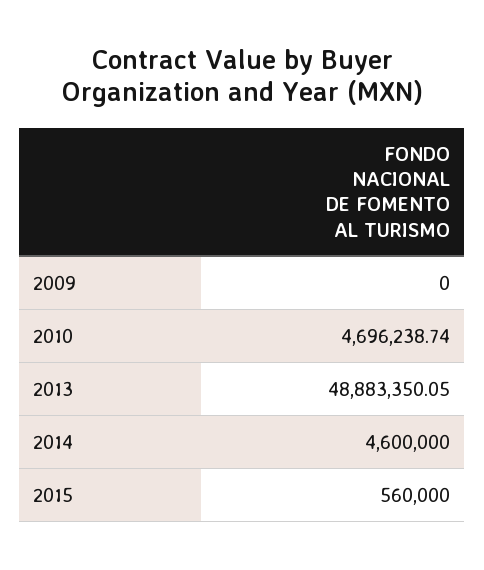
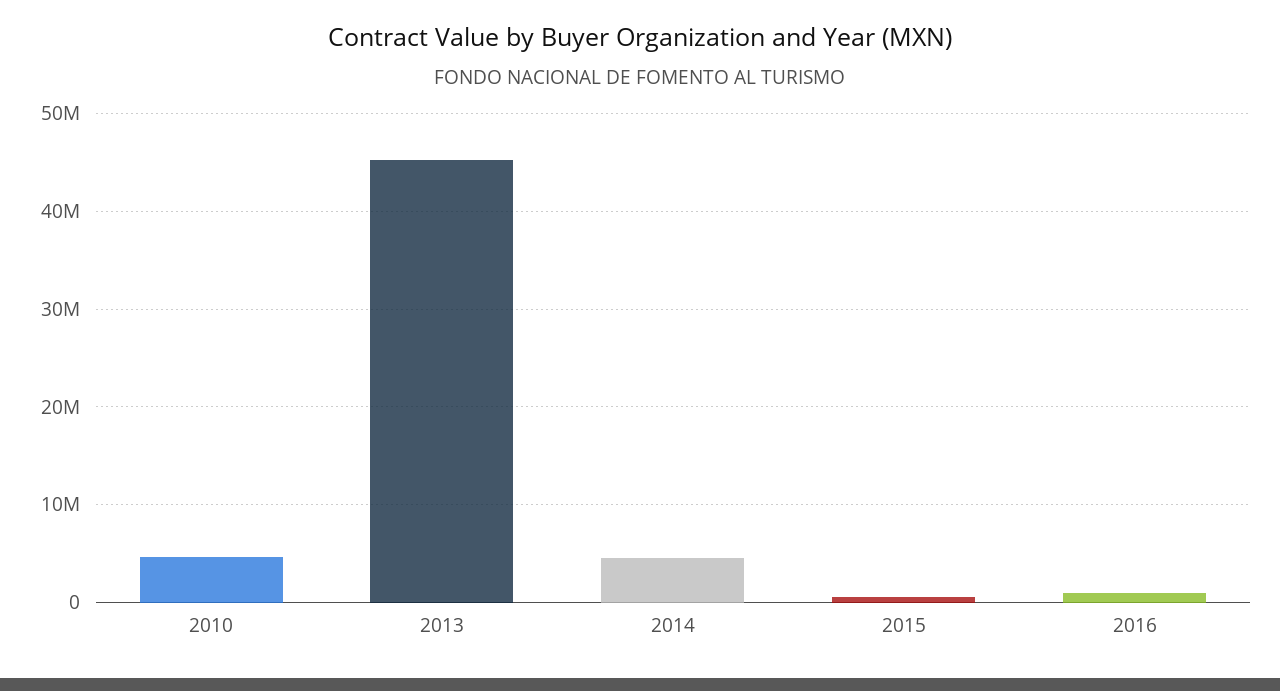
2009: 0 -> none
2013: 48883350.05 -> 45000000
2016: none -> 1000000

